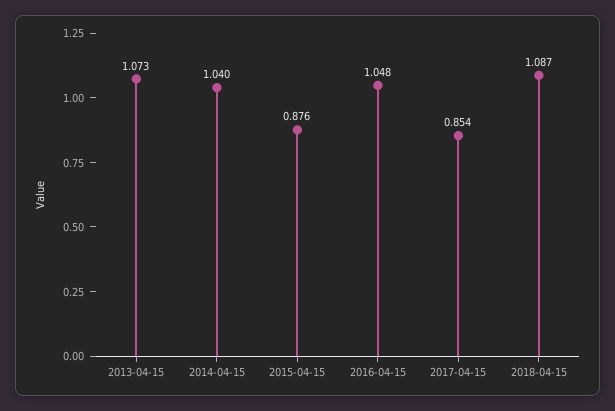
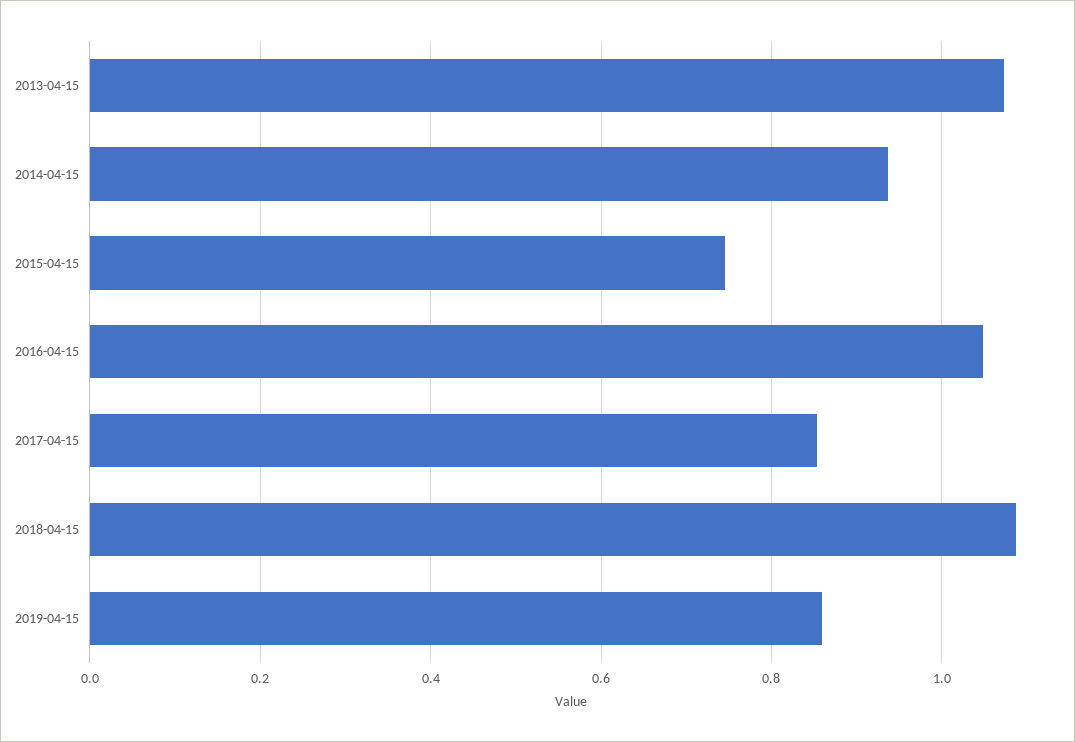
2014-04-15: 1.04 -> 0.94
2015-04-15: 0.876 -> 0.74
2019-04-15: none -> 0.86

